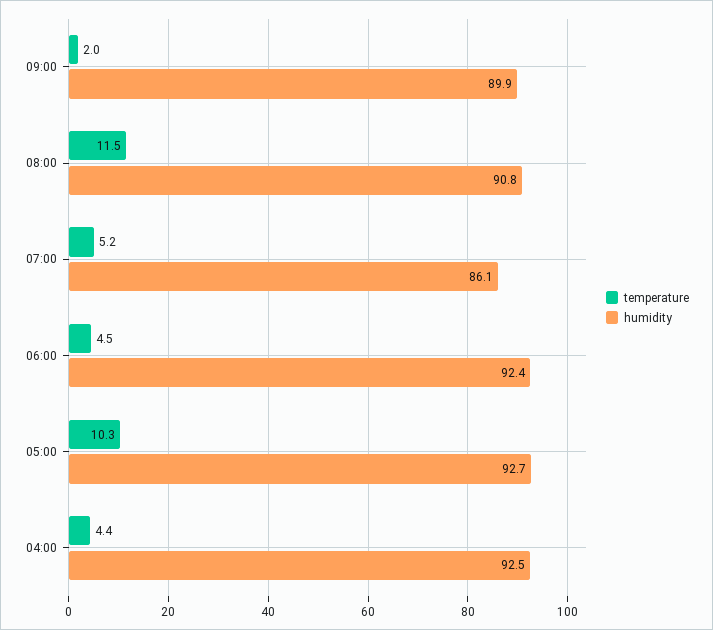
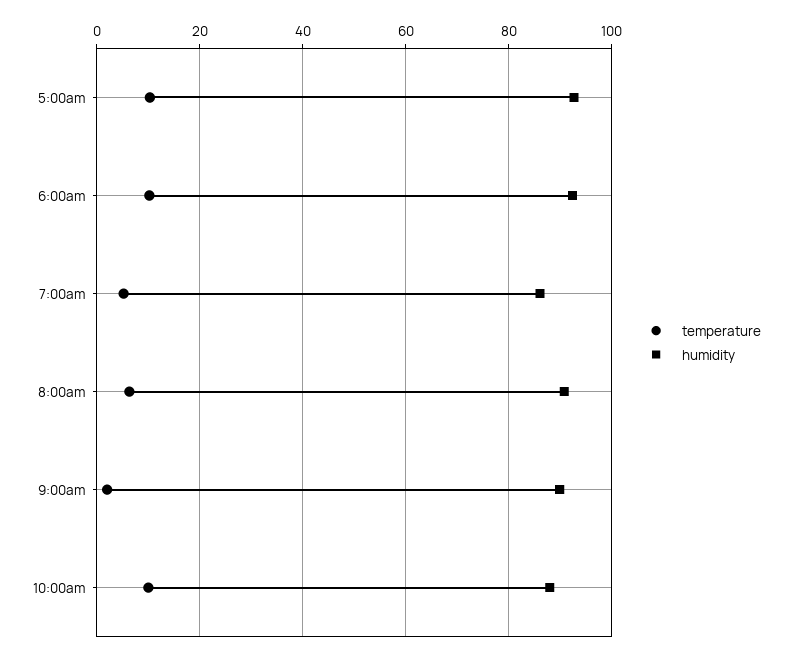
temperature, 08:00: 11.5 -> 6
temperature, 06:00: 4.5 -> 10
temperature, 04:00: 4.4 -> none
humidity, 04:00: 92.5 -> none
temperature, 10:00am: none -> 10
humidity, 10:00am: none -> 88

